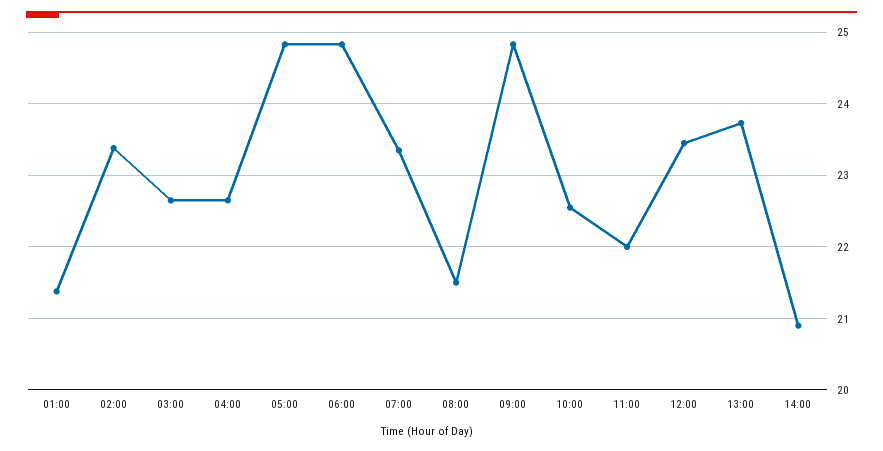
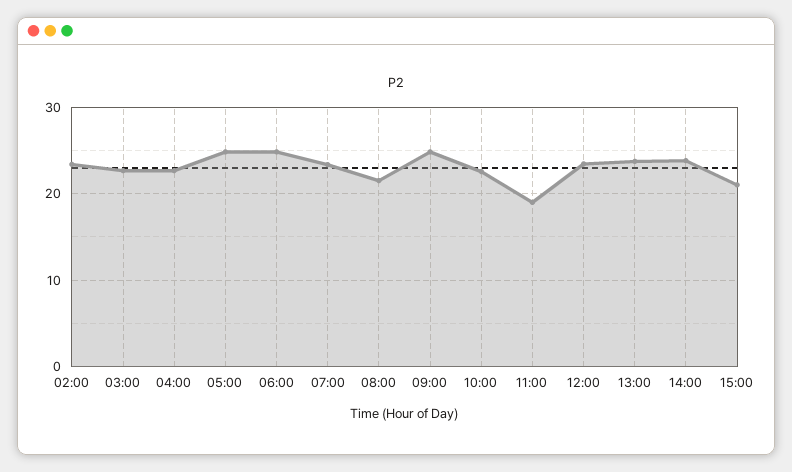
01:00: 21.4 -> none
11:00: 22 -> 19
14:00: 20.9 -> 24
15:00: none -> 21

